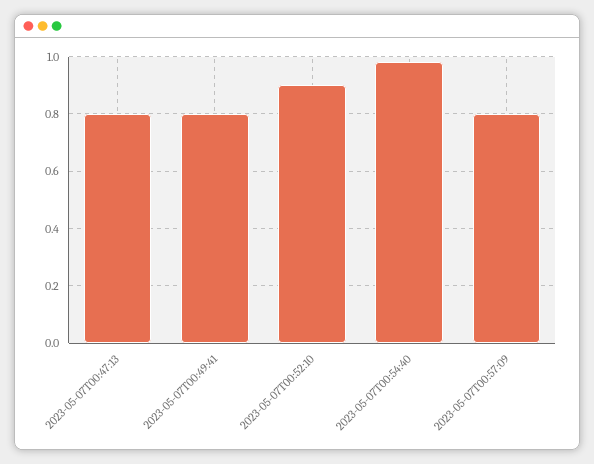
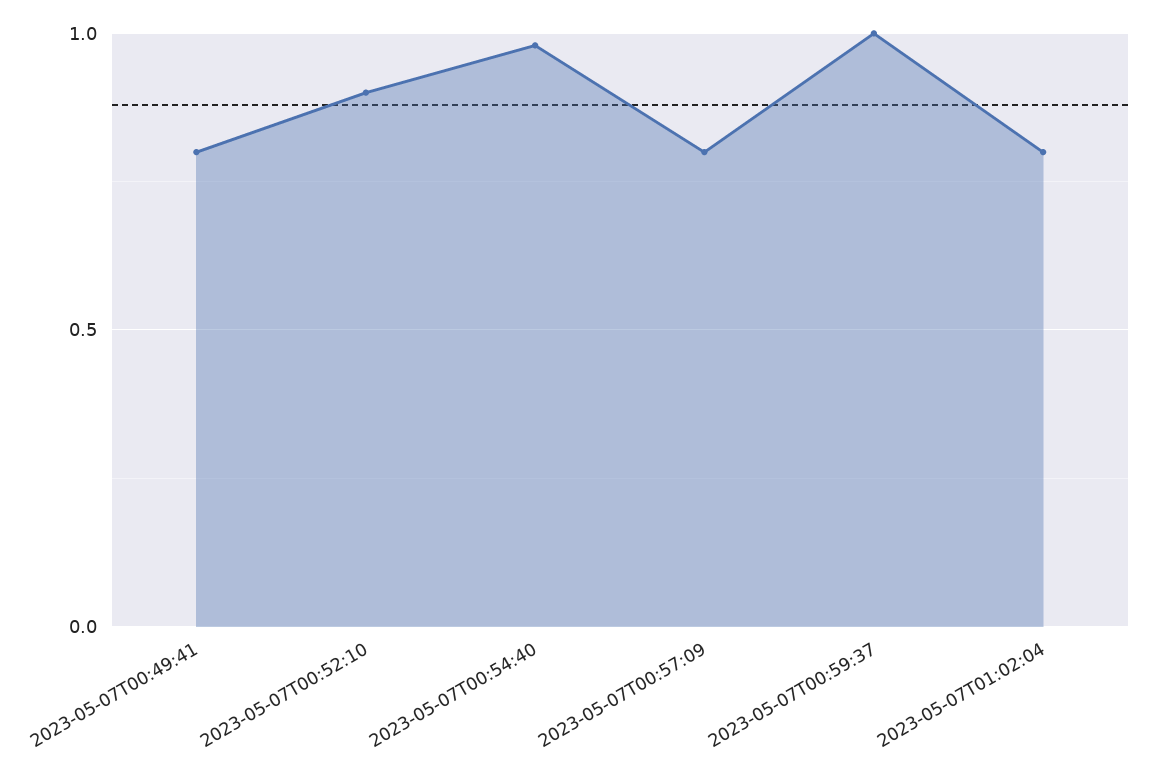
2023-05-07T00:47:13: 0.8 -> none
2023-05-07T00:59:37: none -> 1
2023-05-07T01:02:04: none -> 0.8

